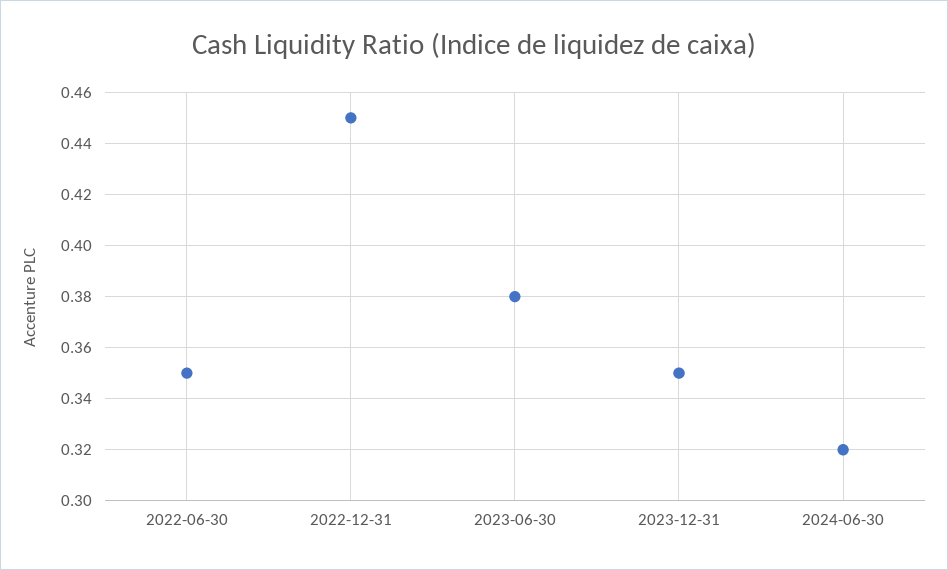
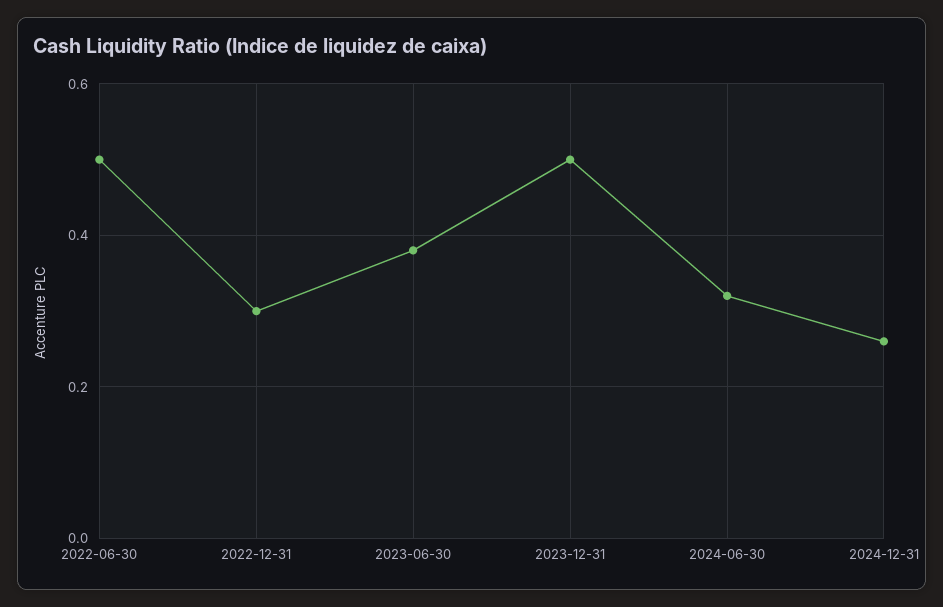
2022-06-30: 0.35 -> 0.5
2022-12-31: 0.45 -> 0.3
2023-12-31: 0.35 -> 0.5
2024-12-31: none -> 0.25

